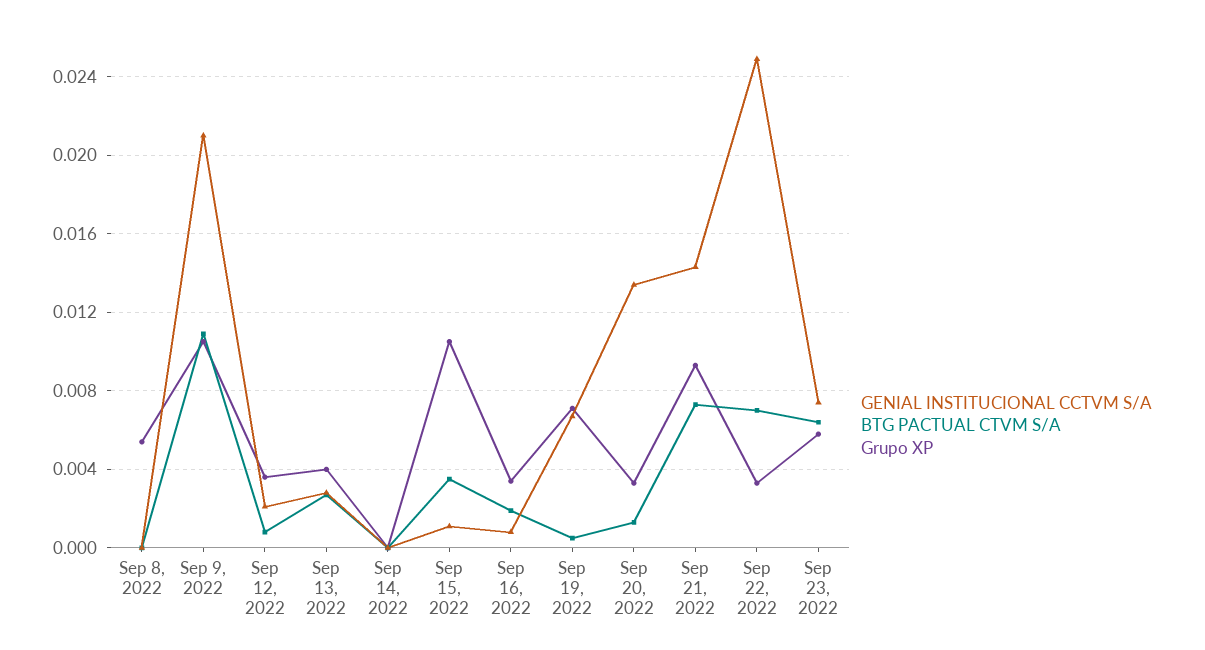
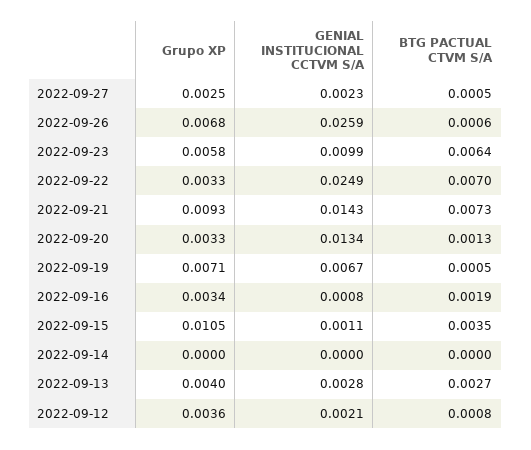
GENIAL INSTITUCIONAL CCTVM S/A, Sep 8, 2022: 0 -> none
BTG PACTUAL CTVM S/A, Sep 8, 2022: 0 -> none
Grupo XP, Sep 8, 2022: 0.0055 -> none
GENIAL INSTITUCIONAL CCTVM S/A, Sep 9, 2022: 0.021 -> none
BTG PACTUAL CTVM S/A, Sep 9, 2022: 0.011 -> none
Grupo XP, Sep 9, 2022: 0.0105 -> none
GENIAL INSTITUCIONAL CCTVM S/A, Sep 23, 2022: 0.0075 -> 0.0099
Grupo XP, 2022-09-27: none -> 0.0025
GENIAL INSTITUCIONAL CCTVM S/A, 2022-09-27: none -> 0.0023
BTG PACTUAL CTVM S/A, 2022-09-27: none -> 0.0005
Grupo XP, 2022-09-26: none -> 0.0068
GENIAL INSTITUCIONAL CCTVM S/A, 2022-09-26: none -> 0.0259
BTG PACTUAL CTVM S/A, 2022-09-26: none -> 0.0006

